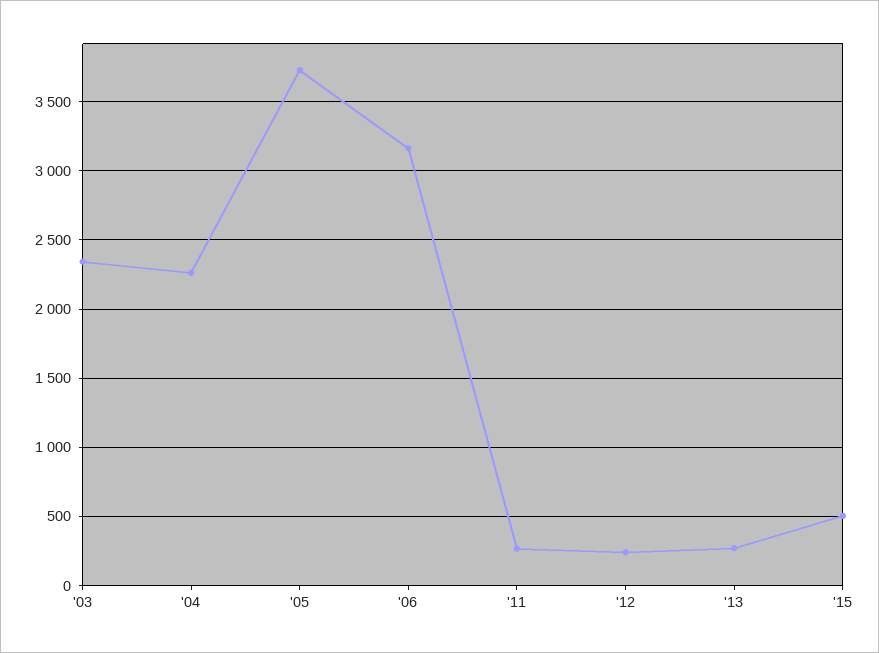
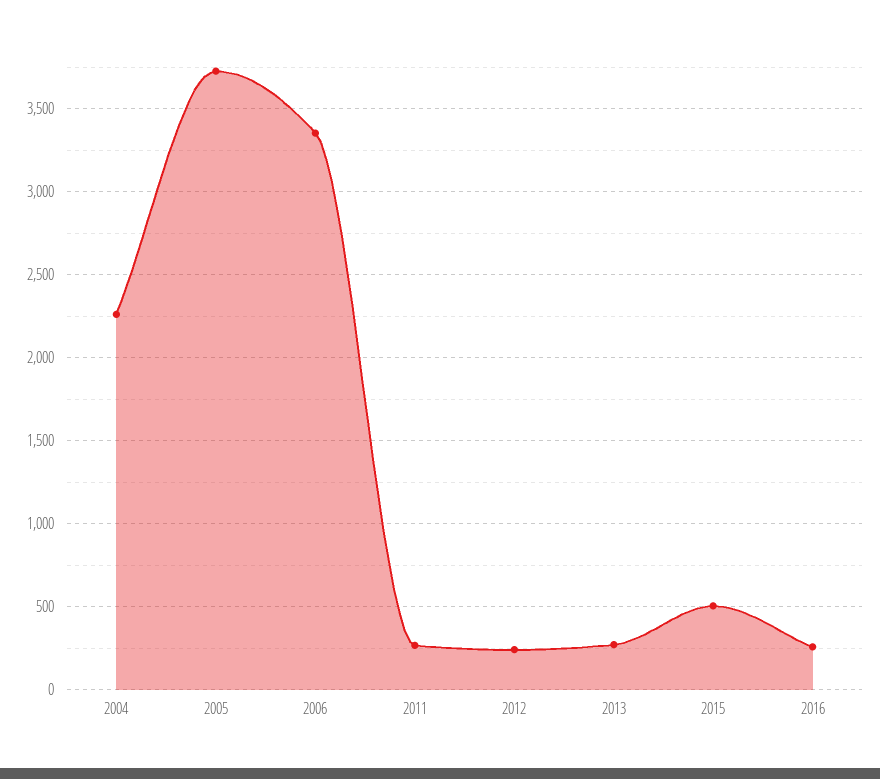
'03: 2350 -> none
'06: 3150 -> 3350
2016: none -> 250

